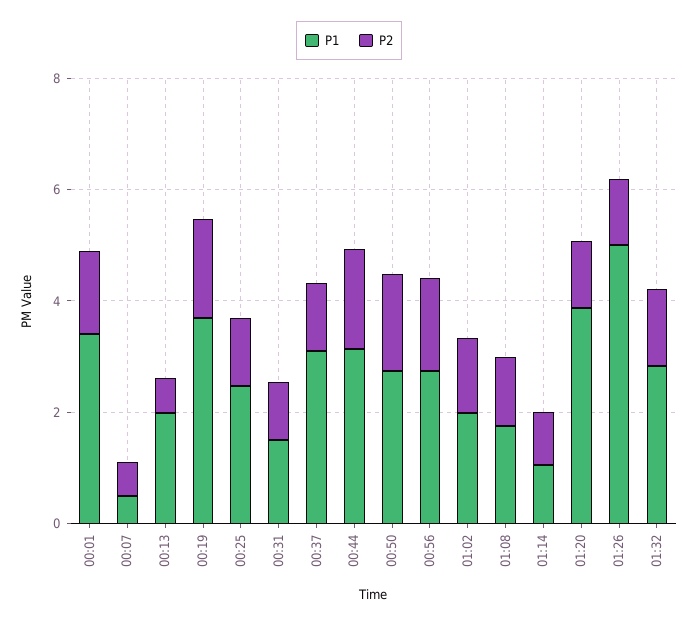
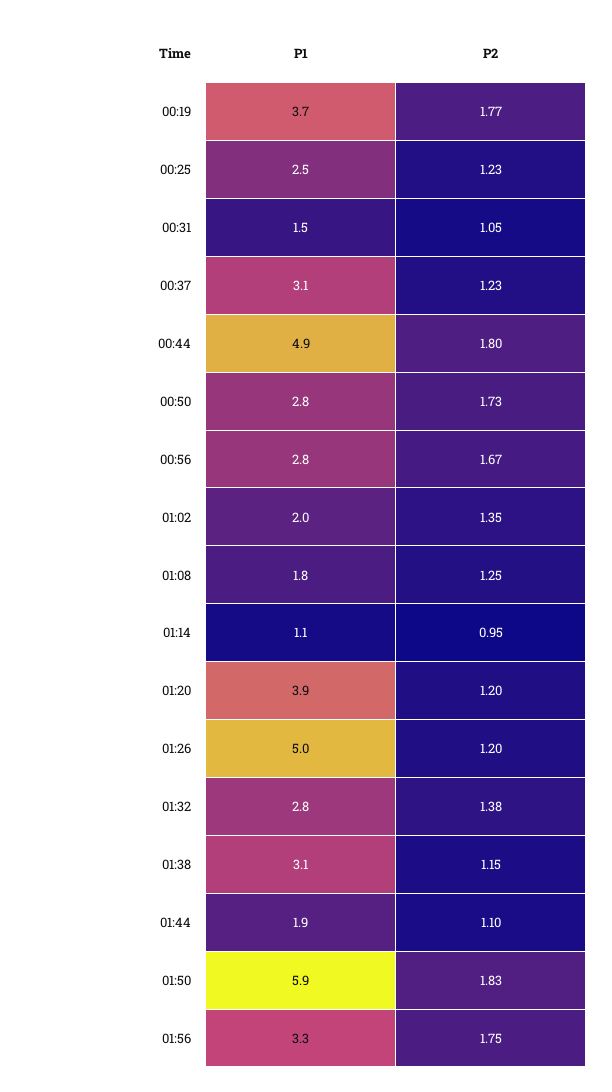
P1, 00:01: 3.5 -> none
P2, 00:01: 1.5 -> none
P1, 00:07: 0.5 -> none
P2, 00:07: 0.5 -> none
P1, 00:13: 2 -> none
P2, 00:13: 0.5 -> none
P1, 00:44: 3 -> 4.9
P1, 01:38: none -> 3.1
P2, 01:38: none -> 1.15
P1, 01:44: none -> 1.9
P2, 01:44: none -> 1.1
P1, 01:50: none -> 5.9
P2, 01:50: none -> 1.83
P1, 01:56: none -> 3.3
P2, 01:56: none -> 1.75

